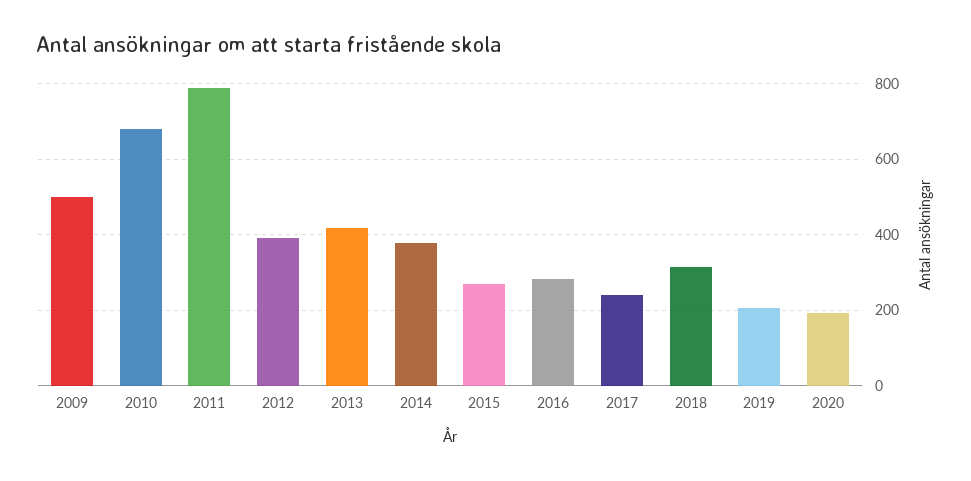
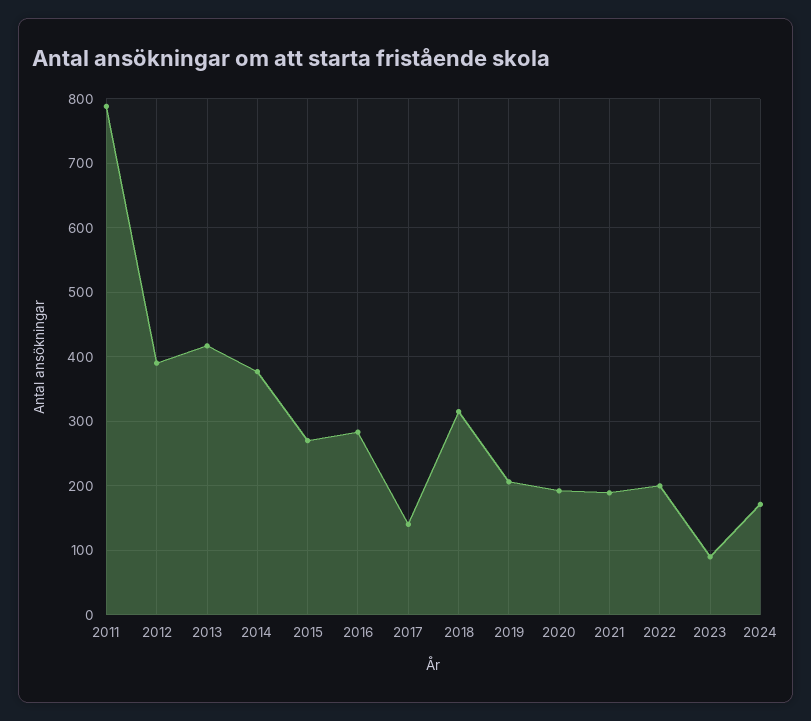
2009: 500 -> none
2010: 680 -> none
2017: 240 -> 140
2021: none -> 190
2022: none -> 200
2023: none -> 90
2024: none -> 170

